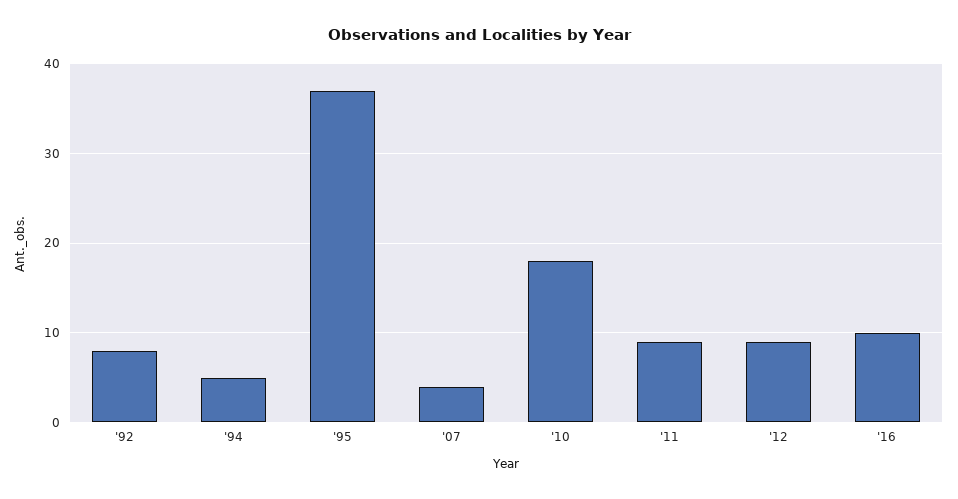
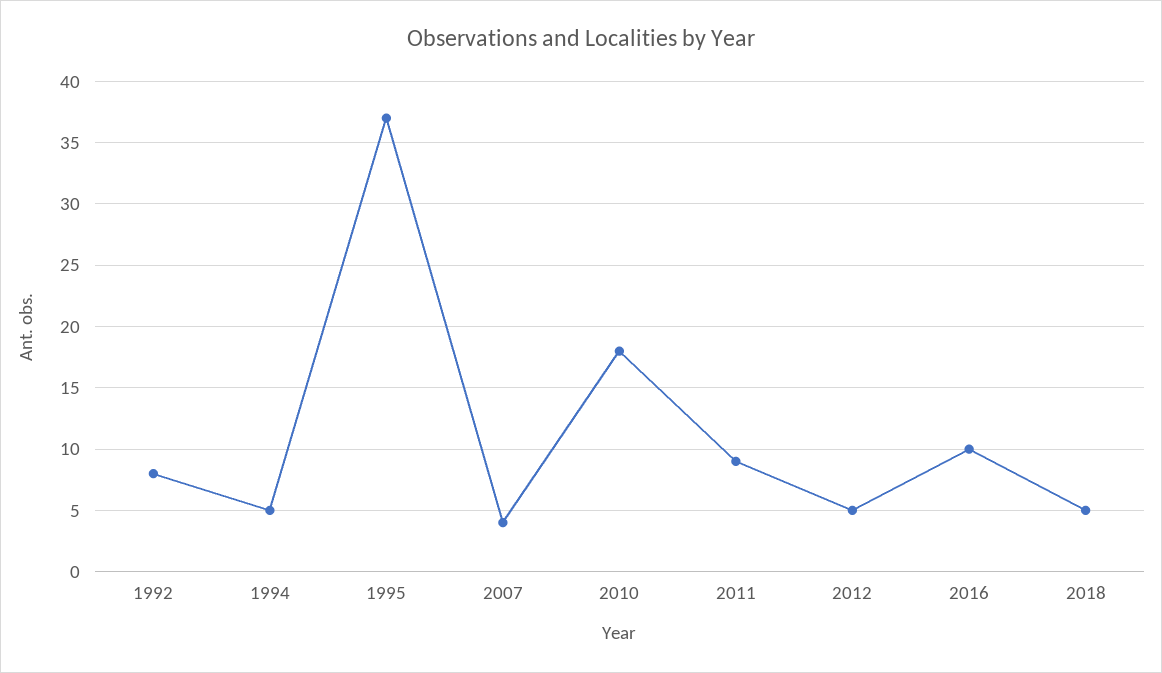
'12: 9 -> 5
2018: none -> 5

